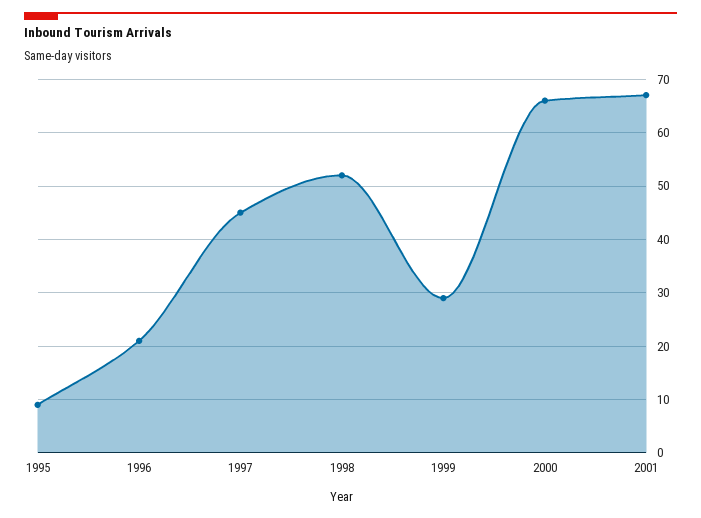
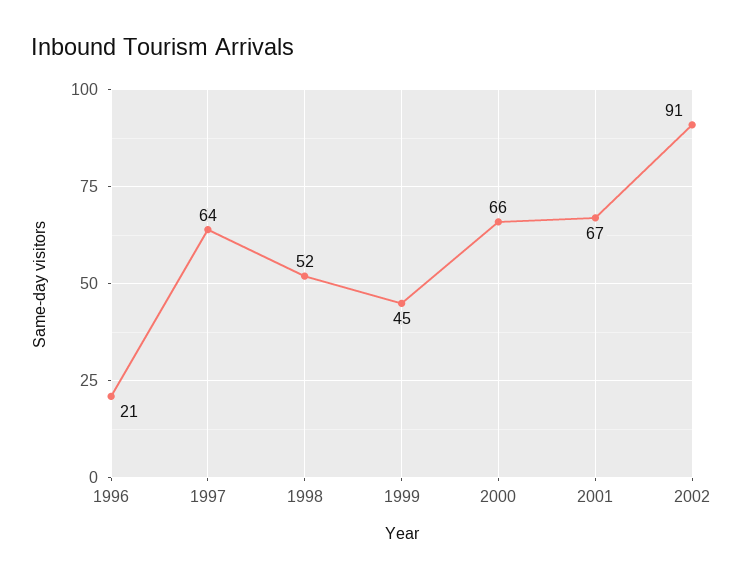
1995: 10 -> none
1997: 45 -> 64
1999: 30 -> 45
2002: none -> 91

